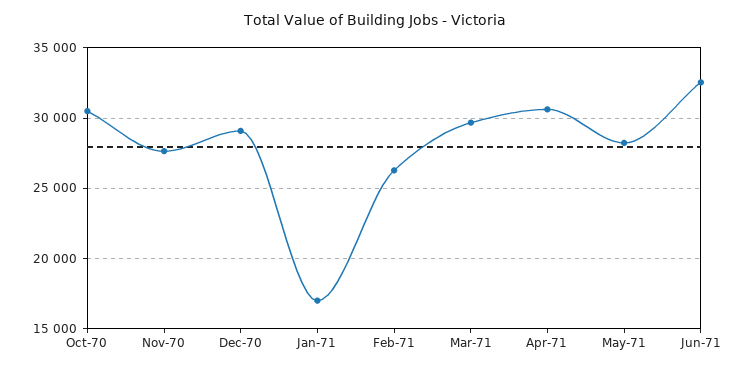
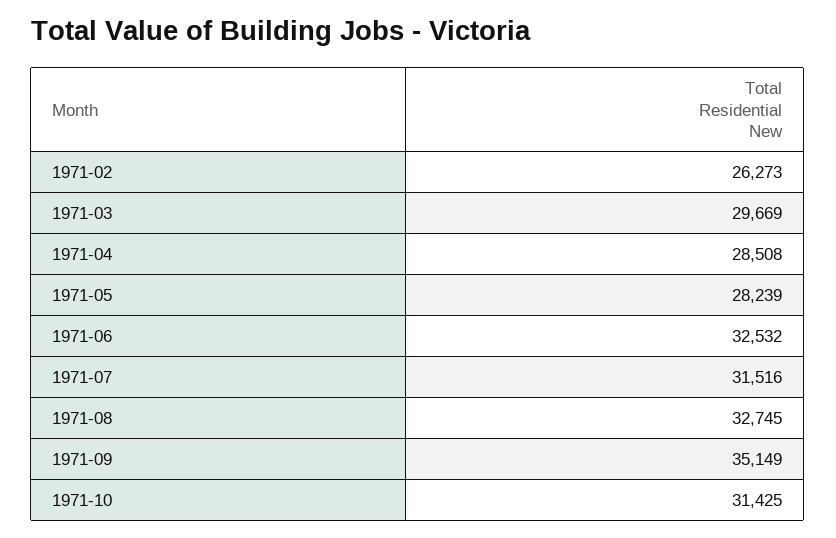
Oct-70: 30500 -> none
Nov-70: 27500 -> none
Dec-70: 29000 -> none
Jan-71: 17000 -> none
Apr-71: 30500 -> 28508
1971-07: none -> 31516
1971-08: none -> 32745
1971-09: none -> 35149
1971-10: none -> 31425

